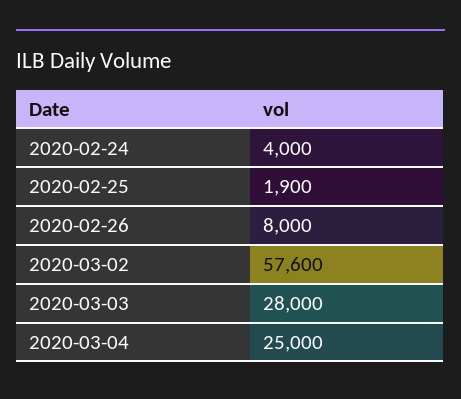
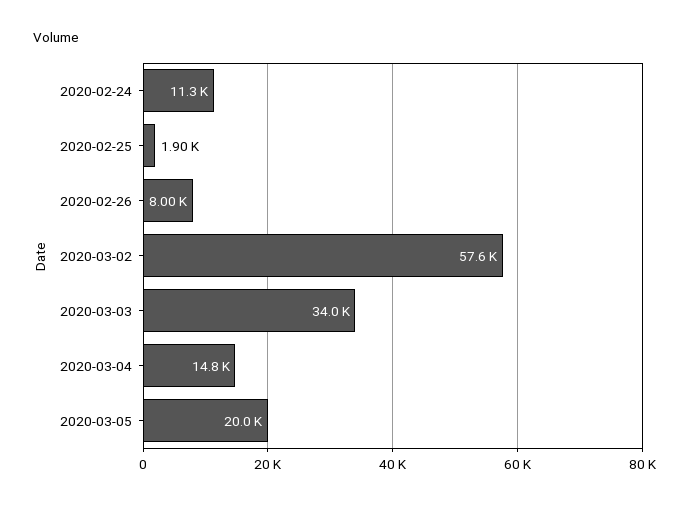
2020-02-24: 4000 -> 11300
2020-03-03: 28000 -> 34000
2020-03-04: 25000 -> 14800
2020-03-05: none -> 20000

